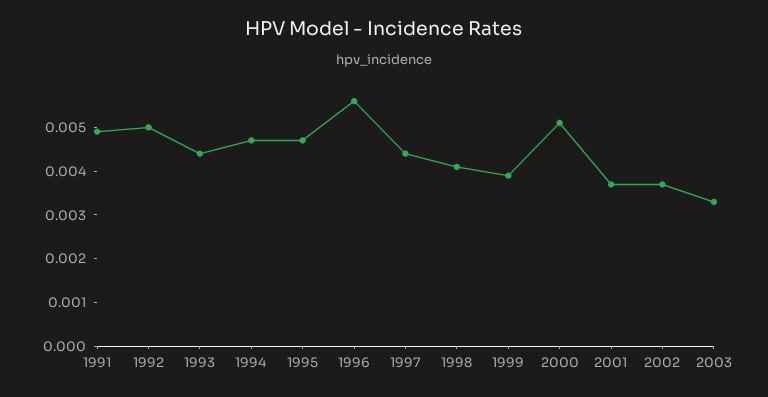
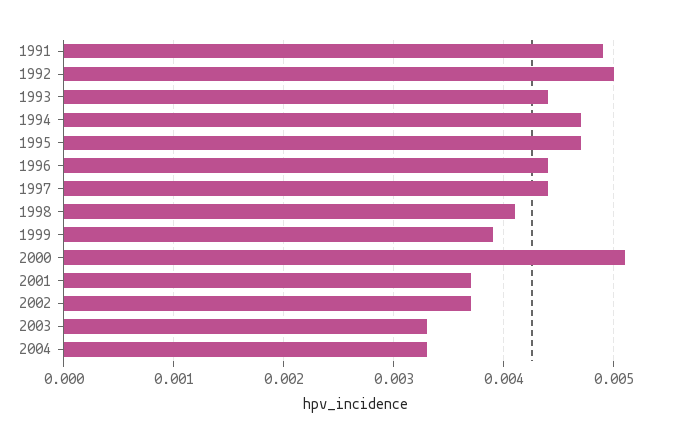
1996: 0.0055 -> 0.0044
2004: none -> 0.0033

